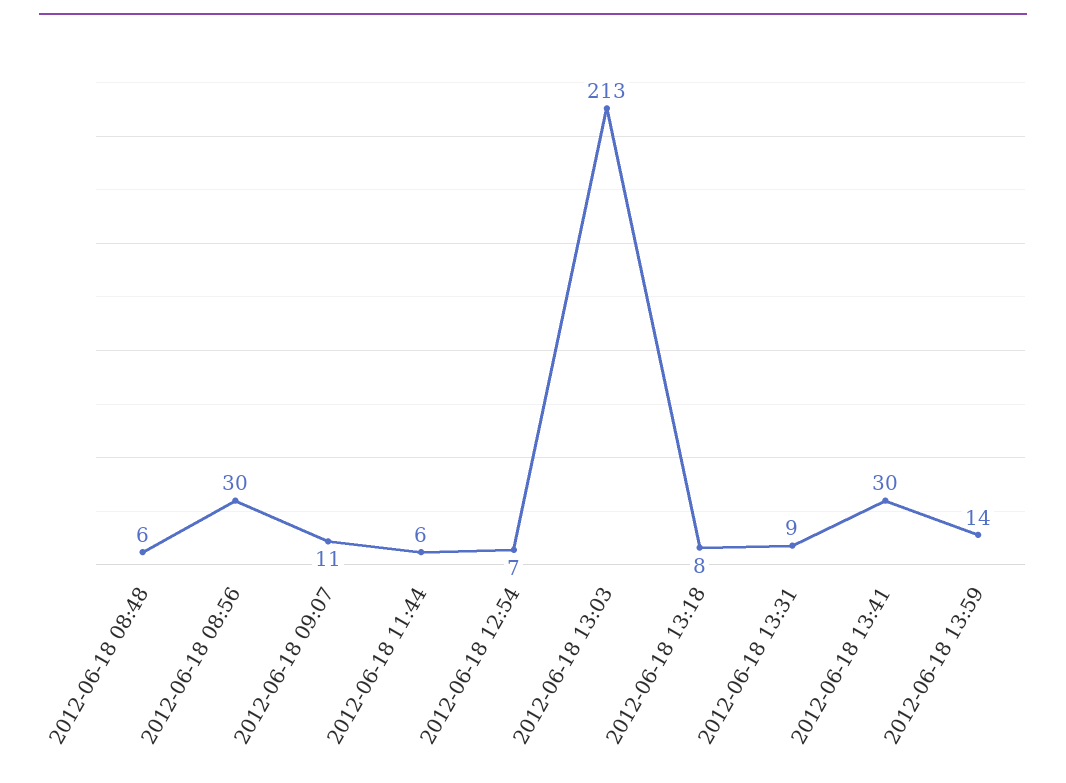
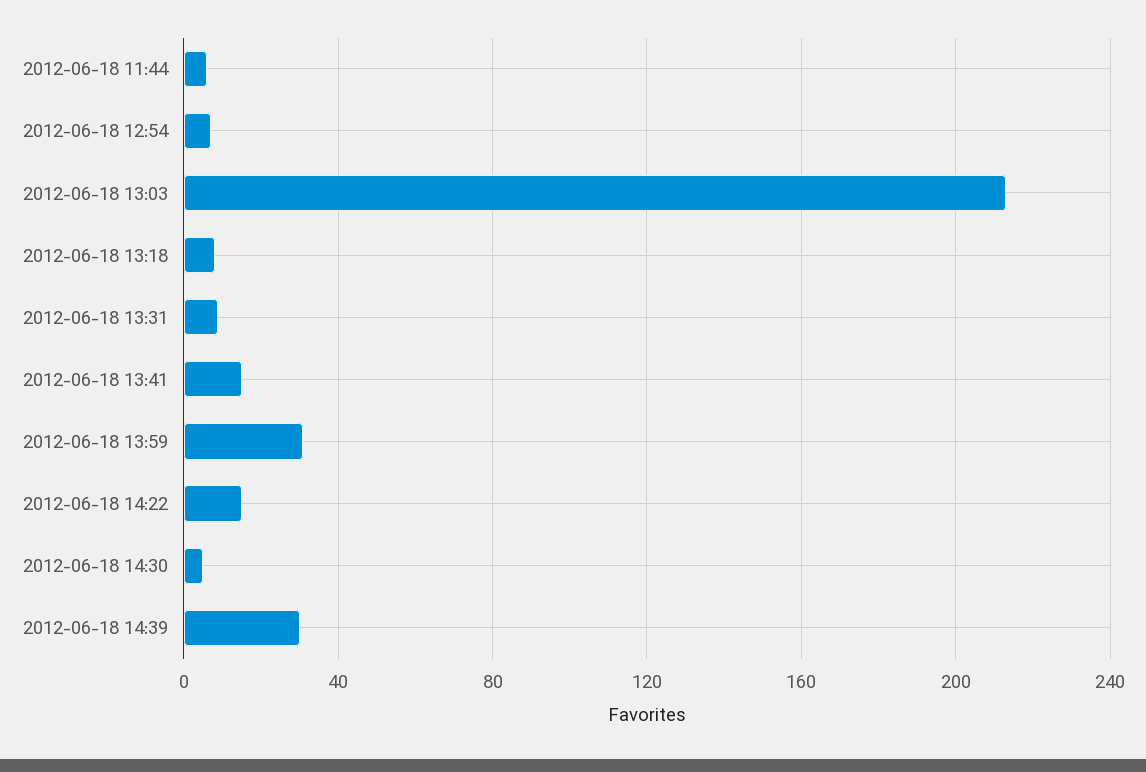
2012-06-18 08:48: 6 -> none
2012-06-18 08:56: 30 -> none
2012-06-18 09:07: 11 -> none
2012-06-18 13:41: 30 -> 15
2012-06-18 13:59: 14 -> 30
2012-06-18 14:22: none -> 15
2012-06-18 14:30: none -> 5
2012-06-18 14:39: none -> 30

